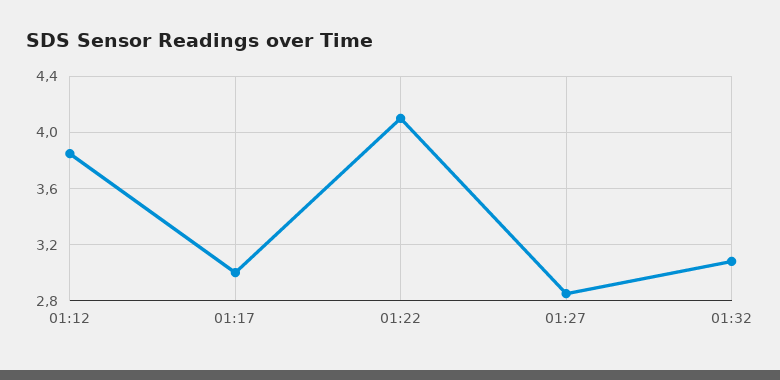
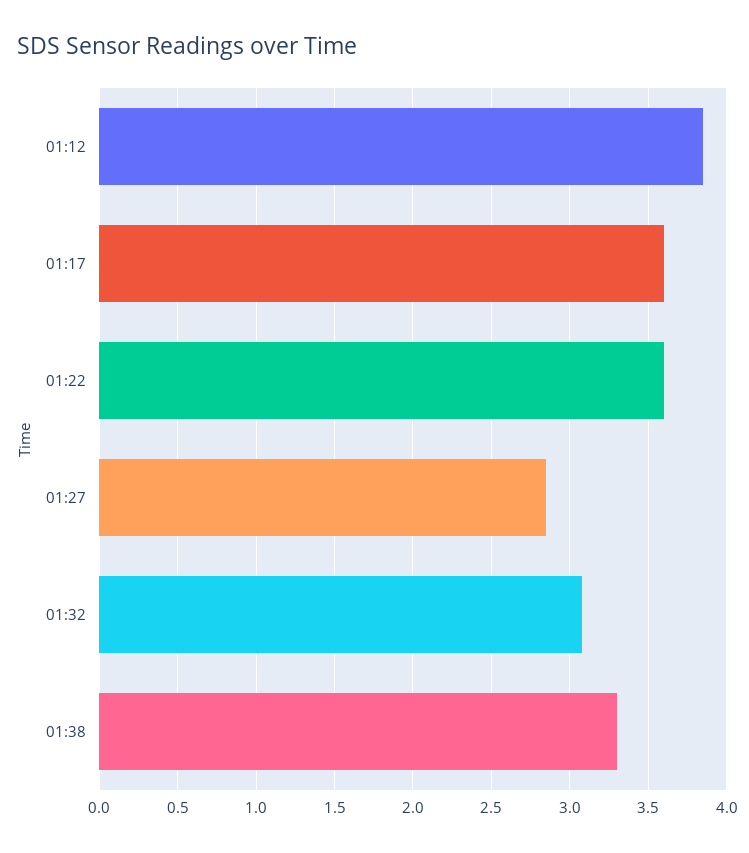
01:17: 3 -> 3.6
01:22: 4.1 -> 3.6
01:38: none -> 3.3

